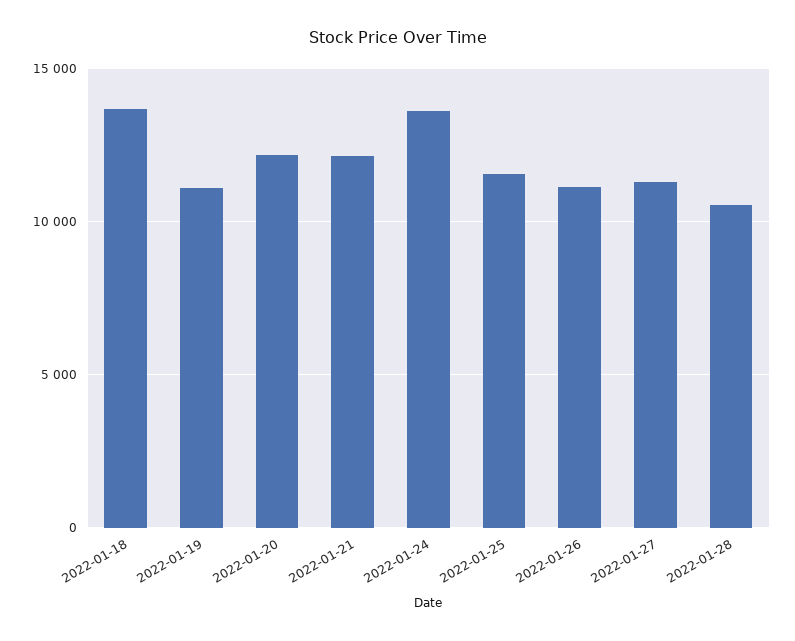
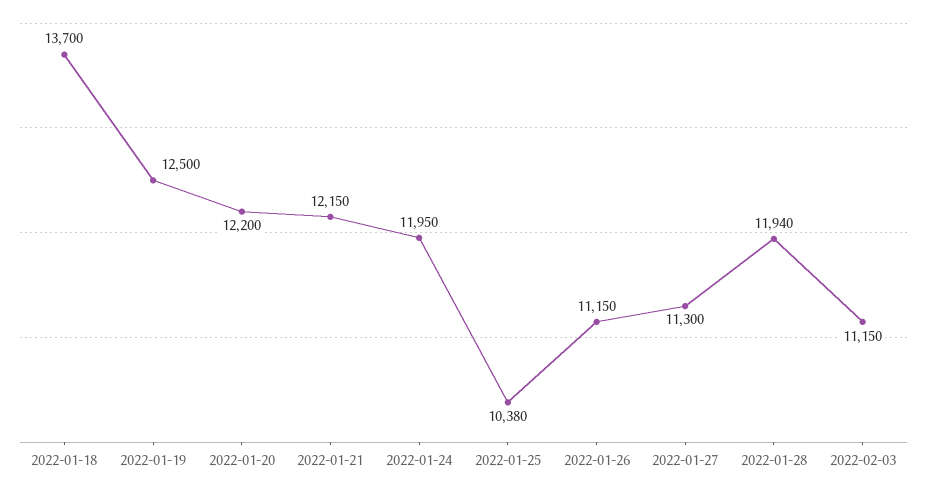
2022-01-19: 11000 -> 12500
2022-01-24: 13500 -> 11950
2022-01-25: 11500 -> 10380
2022-01-28: 10500 -> 11940
2022-02-03: none -> 11150

